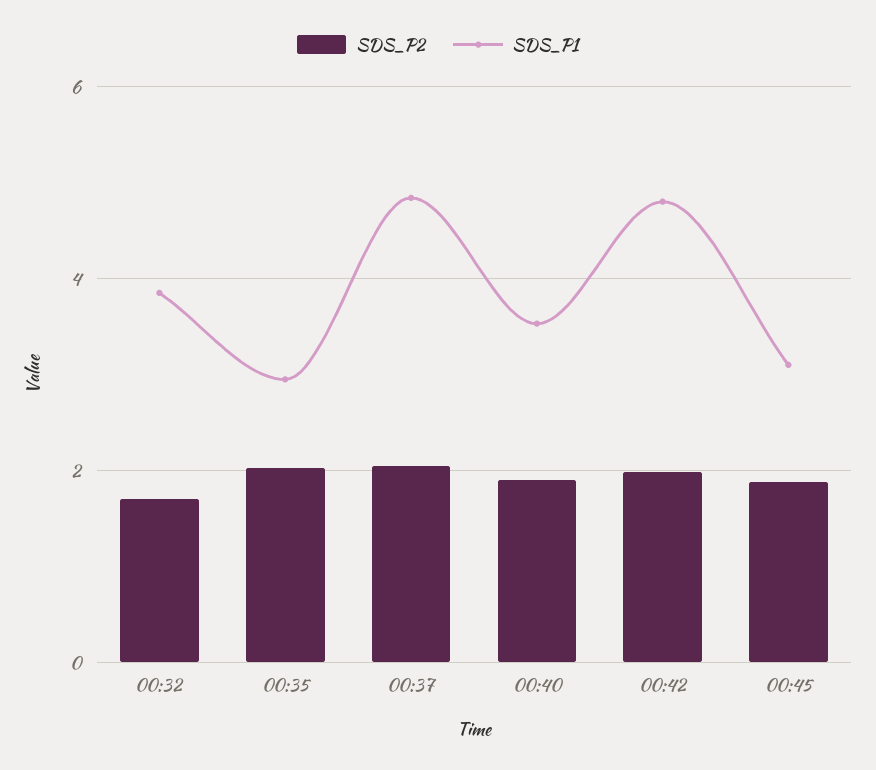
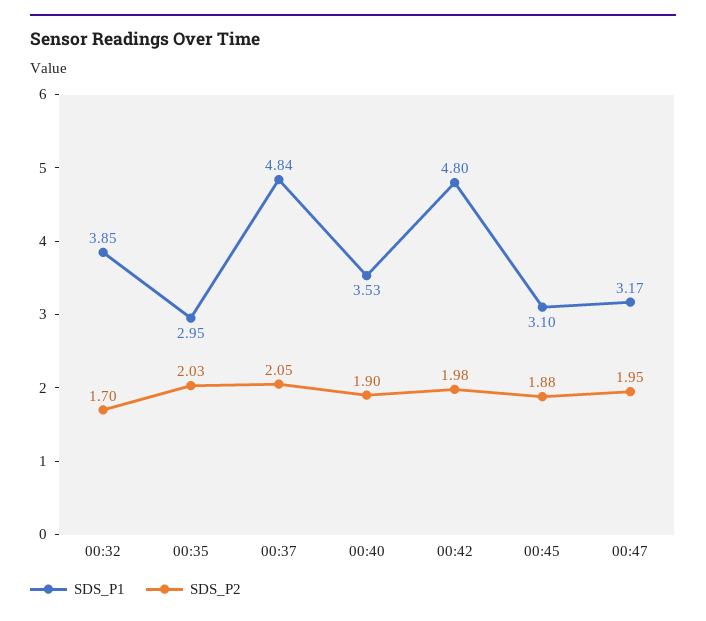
SDS_P1, 00:47: none -> 3.17
SDS_P2, 00:47: none -> 1.95

